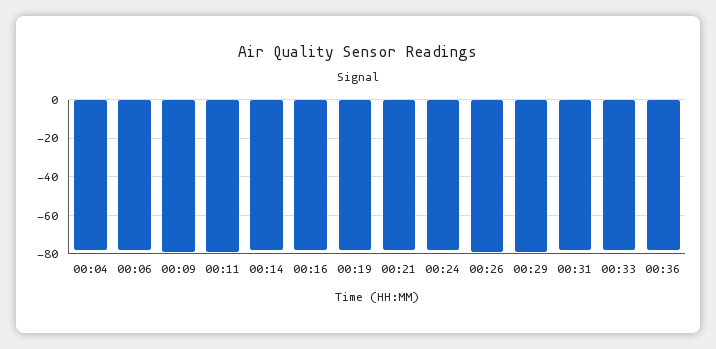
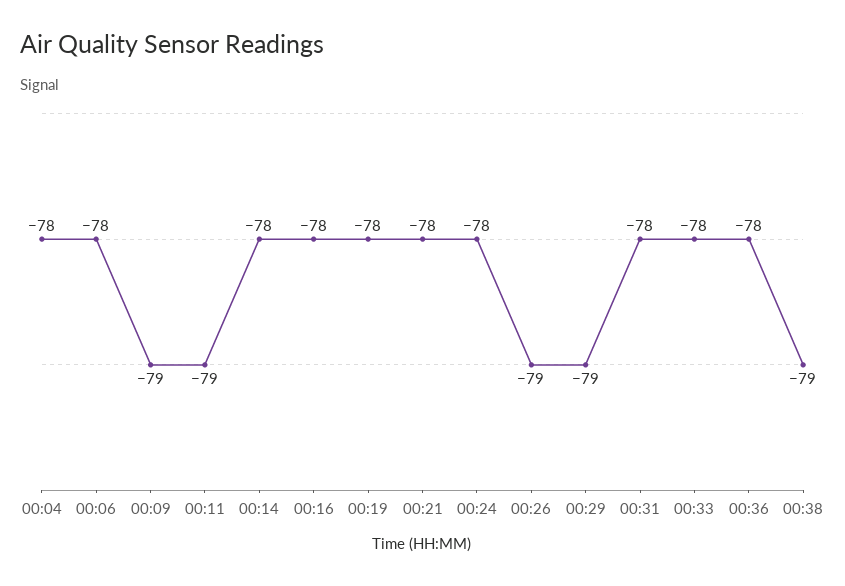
00:38: none -> -79

